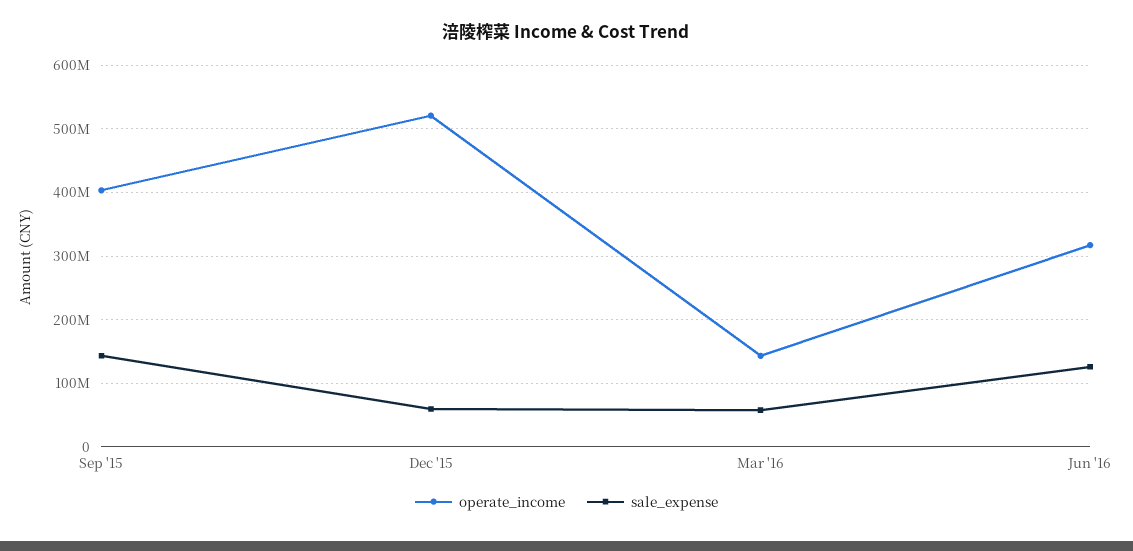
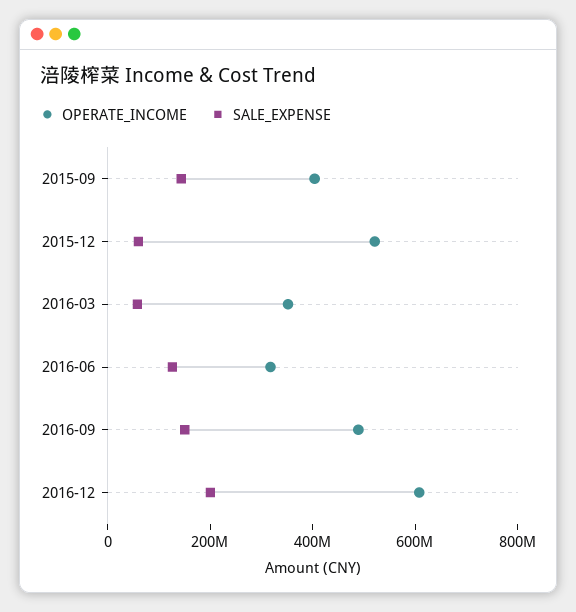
operate_income, Mar '16: 140000000 -> 350000000
operate_income, 2016-09: none -> 500000000
sale_expense, 2016-09: none -> 150000000
operate_income, 2016-12: none -> 600000000
sale_expense, 2016-12: none -> 200000000

